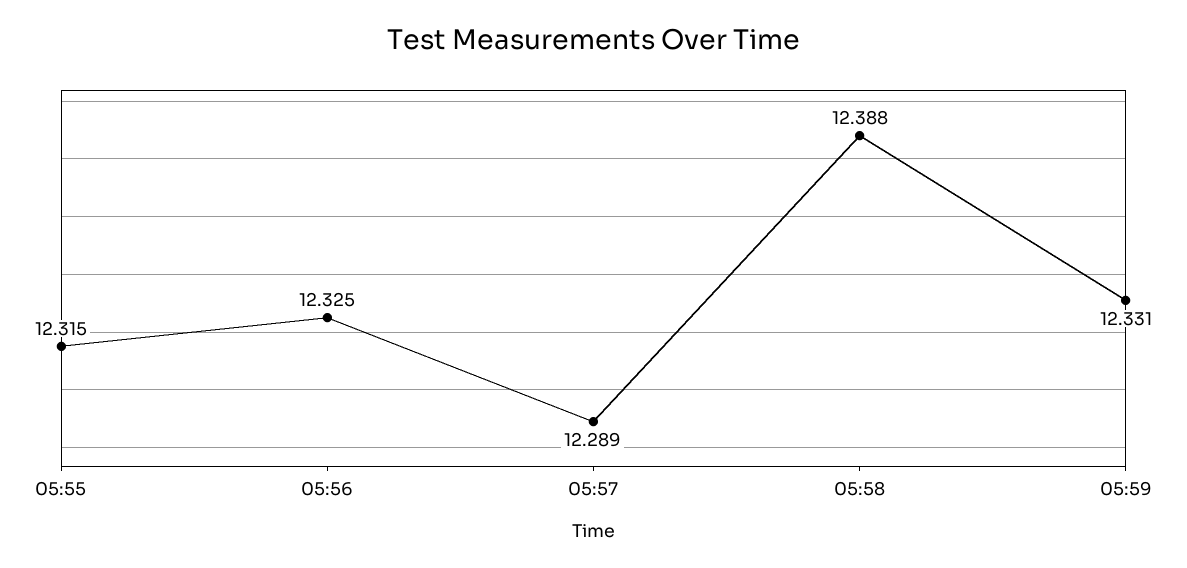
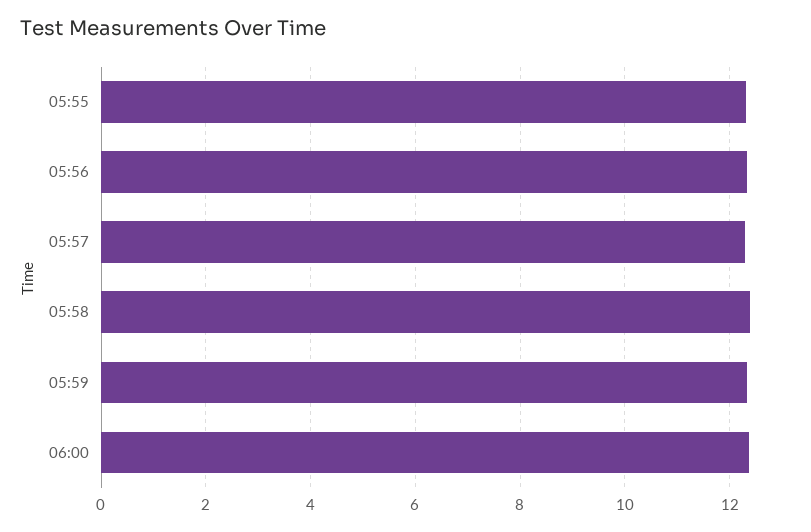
06:00: none -> 12.4

